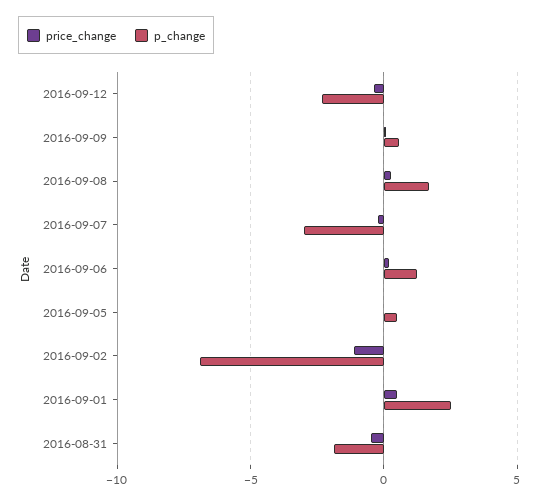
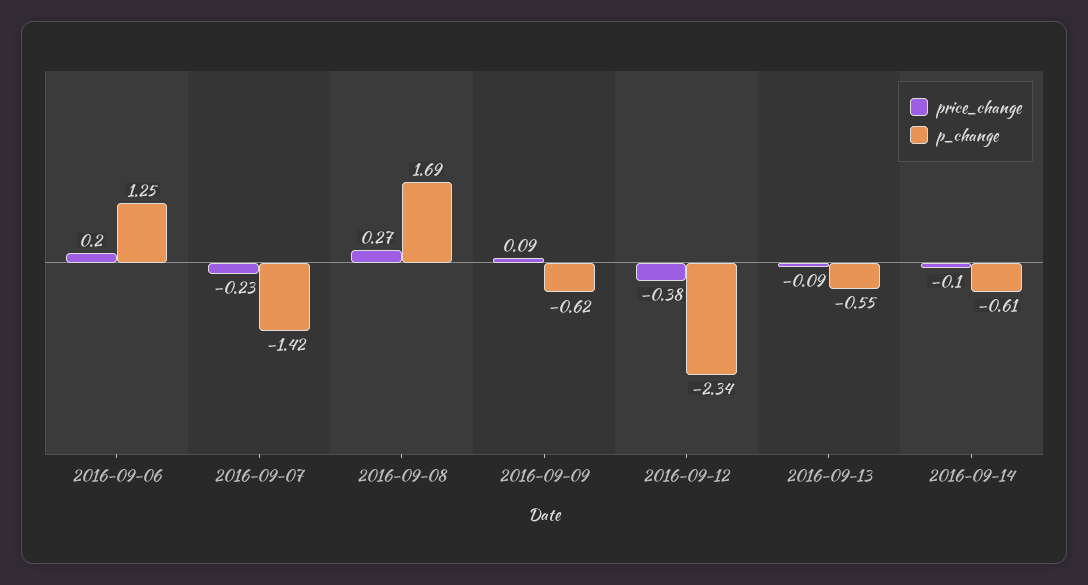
p_change, 2016-09-09: 0.5 -> -0.62
p_change, 2016-09-07: -3 -> -1.42
price_change, 2016-09-05: 0 -> none
p_change, 2016-09-05: 0.5 -> none
price_change, 2016-09-02: -1 -> none
p_change, 2016-09-02: -7 -> none
price_change, 2016-09-01: 0.5 -> none
p_change, 2016-09-01: 2.5 -> none
price_change, 2016-08-31: -0.5 -> none
p_change, 2016-08-31: -2 -> none
price_change, 2016-09-13: none -> -0.09
p_change, 2016-09-13: none -> -0.55
price_change, 2016-09-14: none -> -0.1
p_change, 2016-09-14: none -> -0.61

